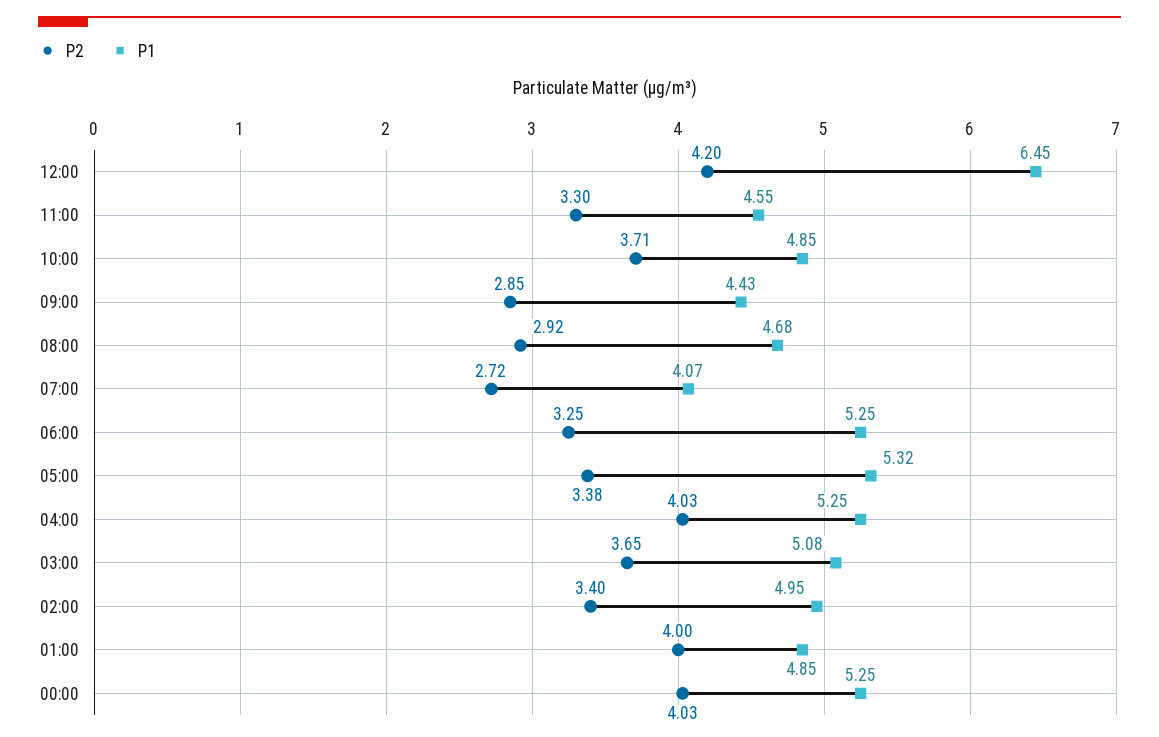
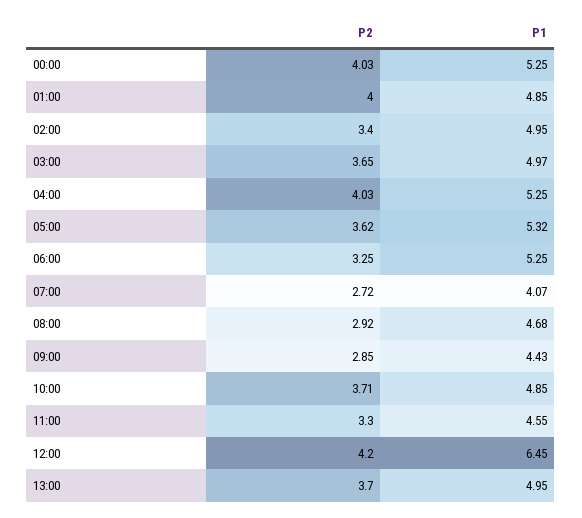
P2, 05:00: 3.38 -> 3.62
P1, 03:00: 5.08 -> 4.97
P2, 13:00: none -> 3.7
P1, 13:00: none -> 4.95

